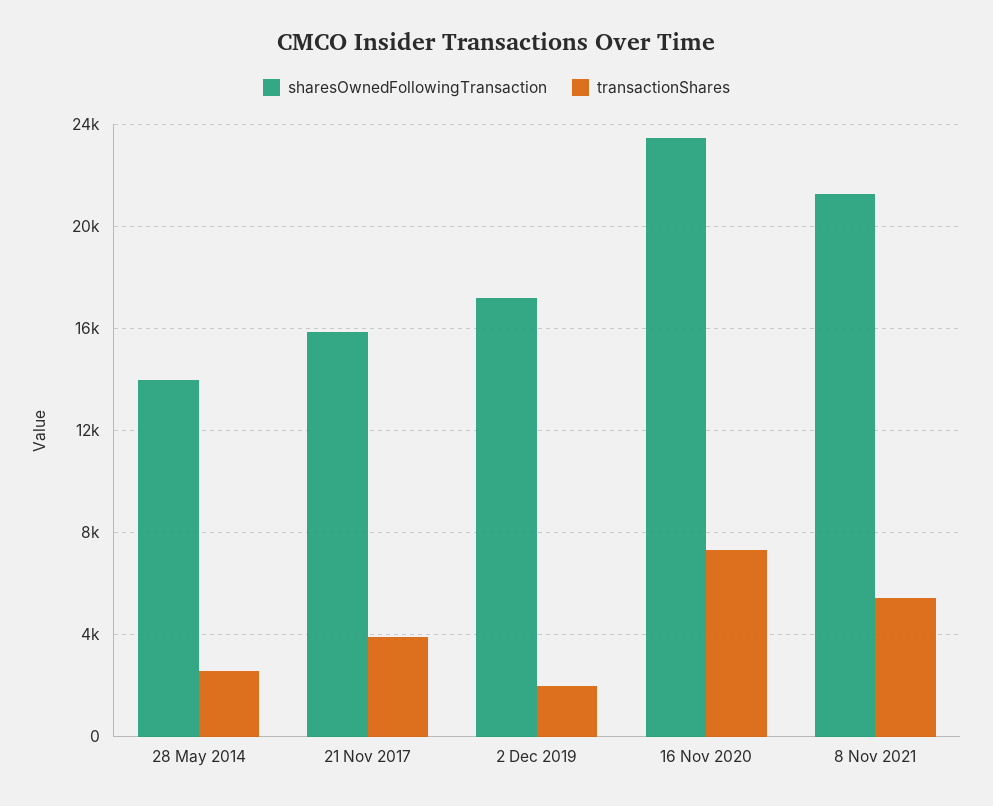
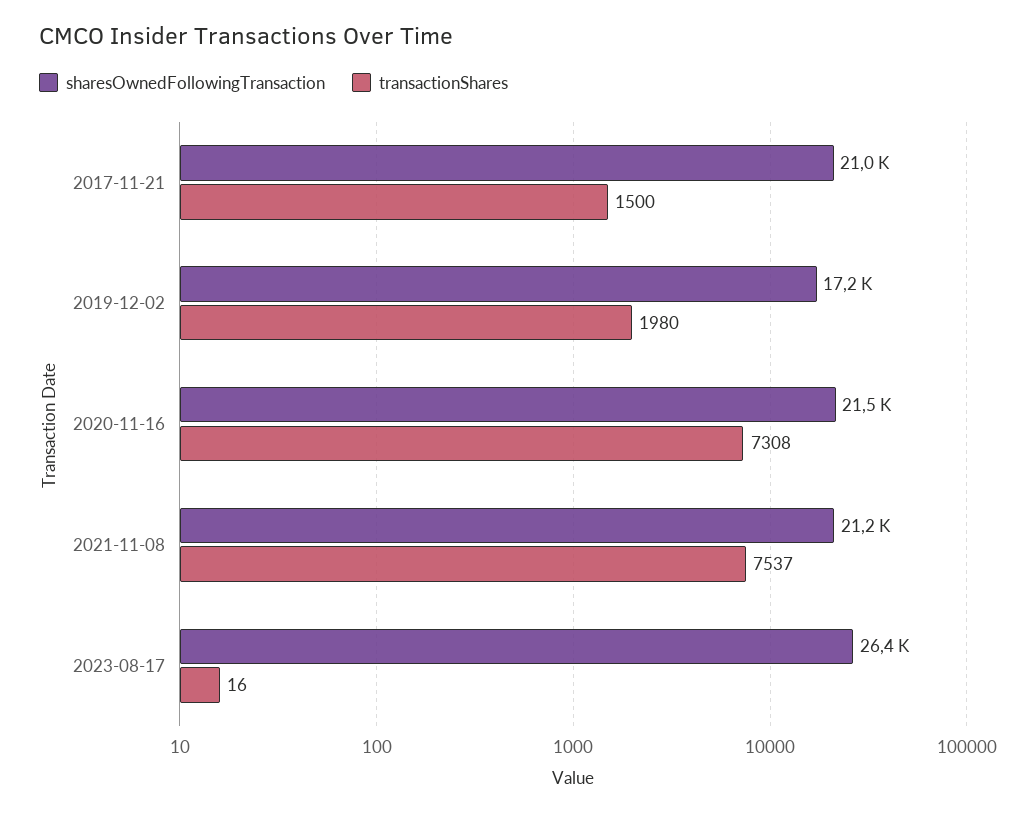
sharesOwnedFollowingTransaction, 28 May 2014: 14000 -> none
transactionShares, 28 May 2014: 2500 -> none
sharesOwnedFollowingTransaction, 21 Nov 2017: 16000 -> 21000
transactionShares, 21 Nov 2017: 4000 -> 1500
sharesOwnedFollowingTransaction, 16 Nov 2020: 23500 -> 21500
transactionShares, 8 Nov 2021: 5500 -> 7537
sharesOwnedFollowingTransaction, 2023-08-17: none -> 26400
transactionShares, 2023-08-17: none -> 16

